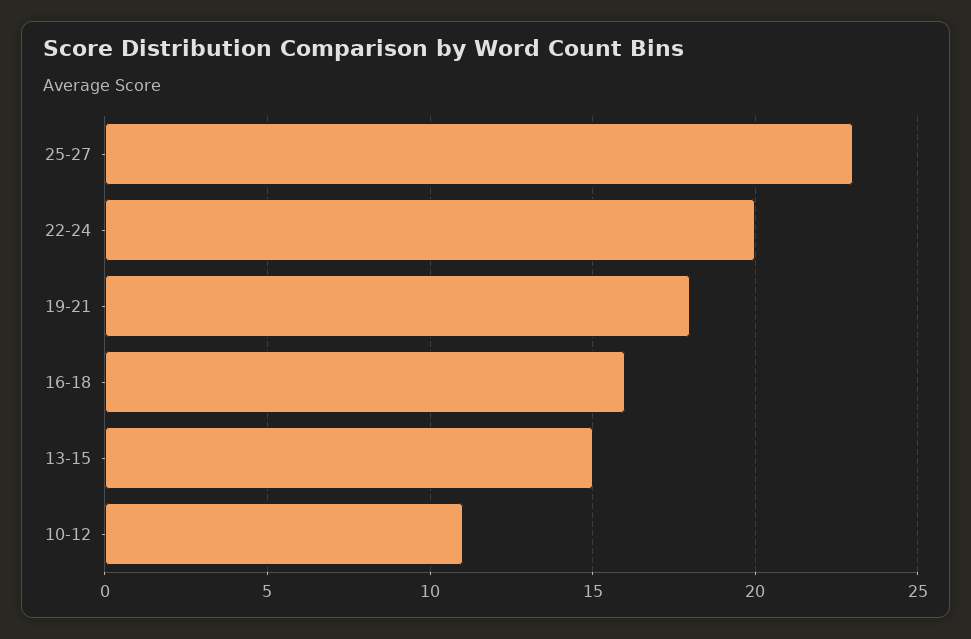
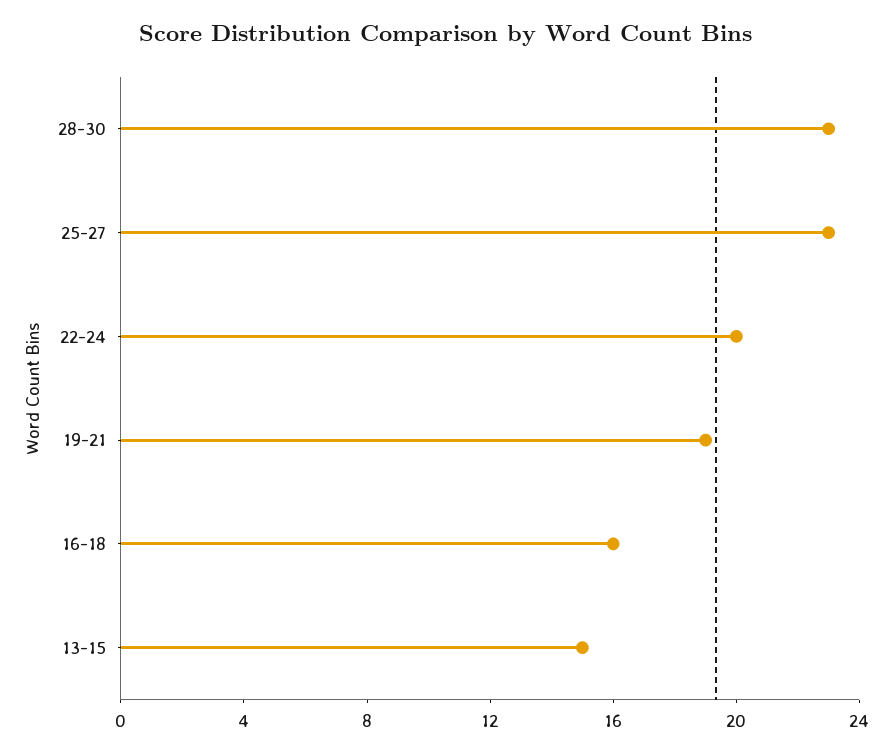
19-21: 18 -> 19
10-12: 11 -> none
28-30: none -> 23

